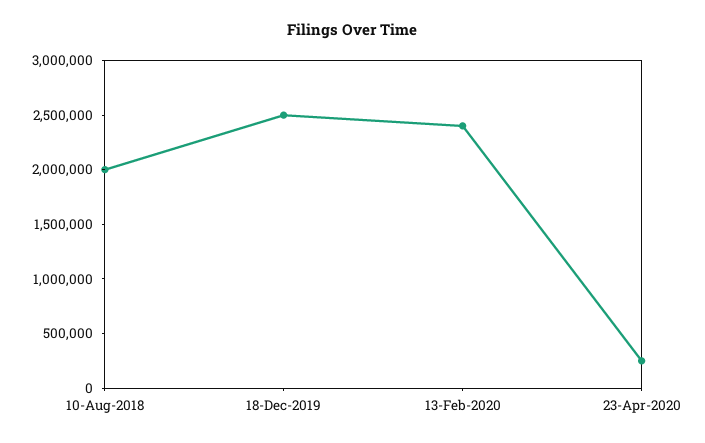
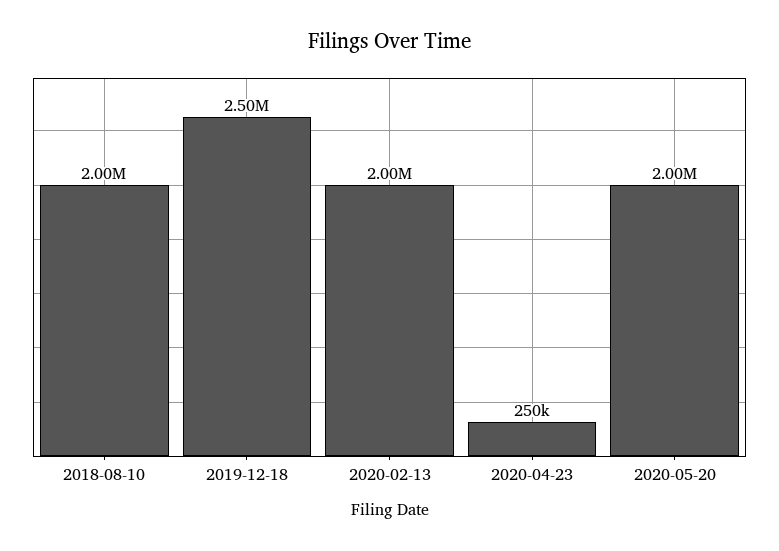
13-Feb-2020: 2400000 -> 2000000
2020-05-20: none -> 2000000

